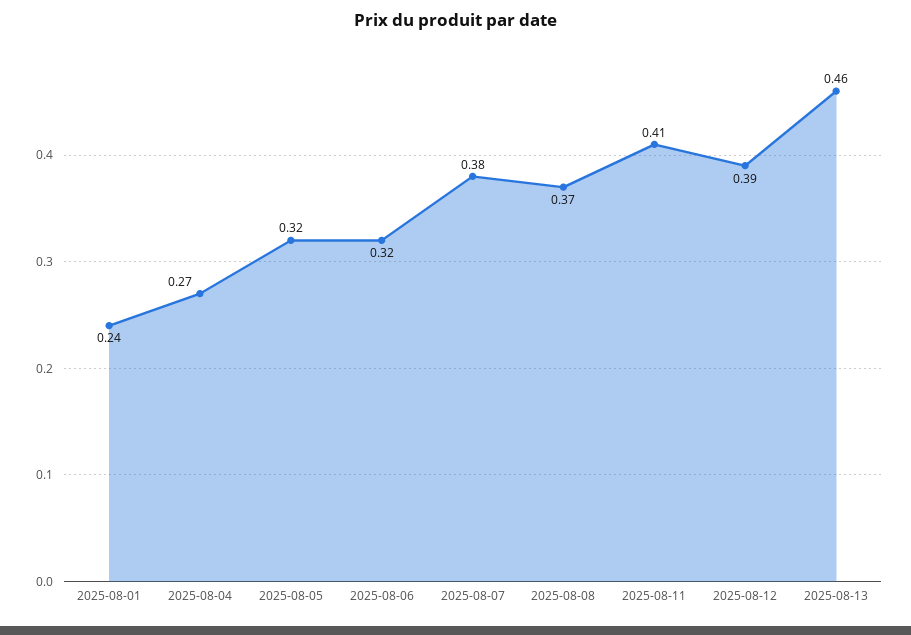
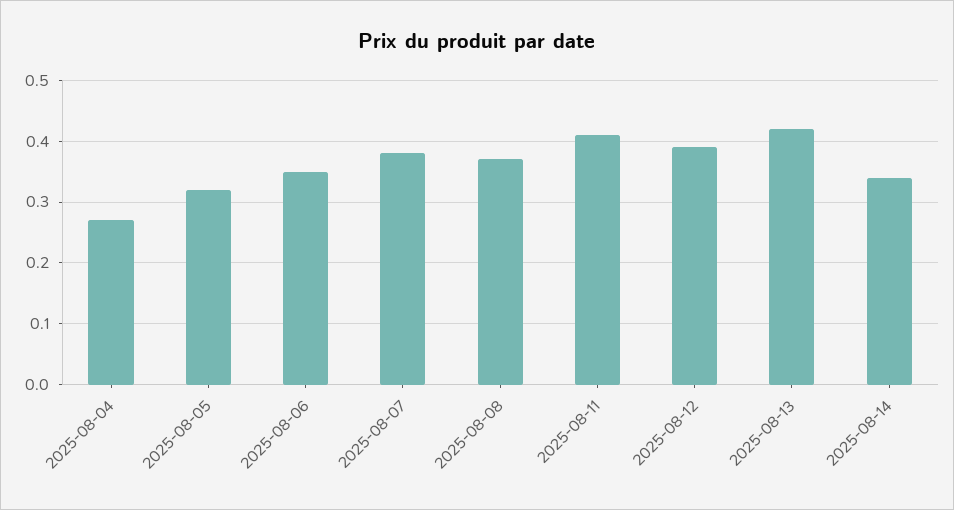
2025-08-01: 0.24 -> none
2025-08-06: 0.32 -> 0.35
2025-08-13: 0.46 -> 0.42
2025-08-14: none -> 0.34

